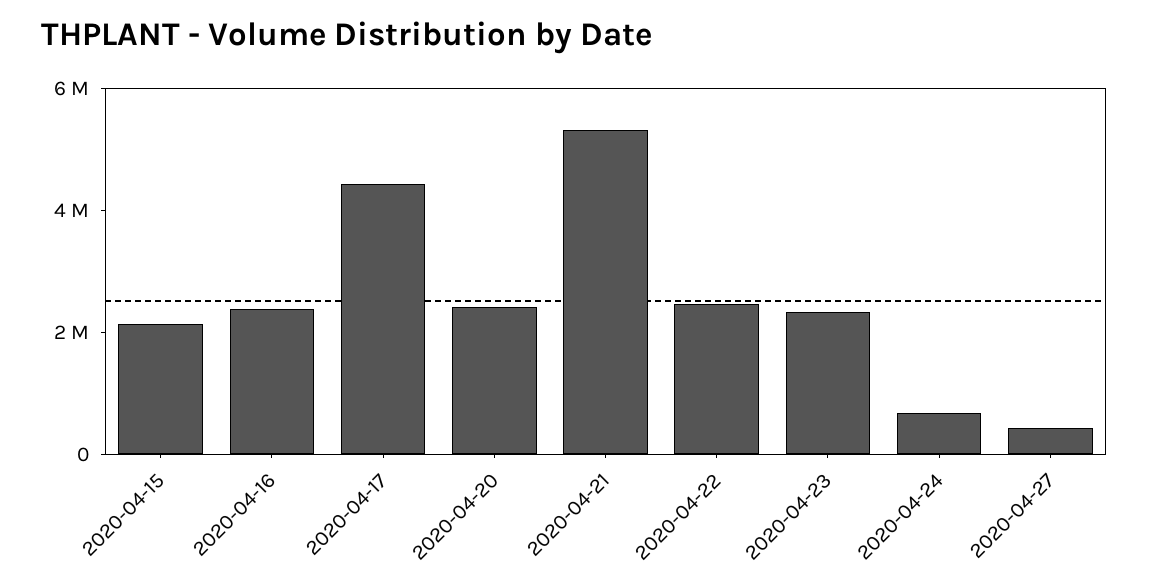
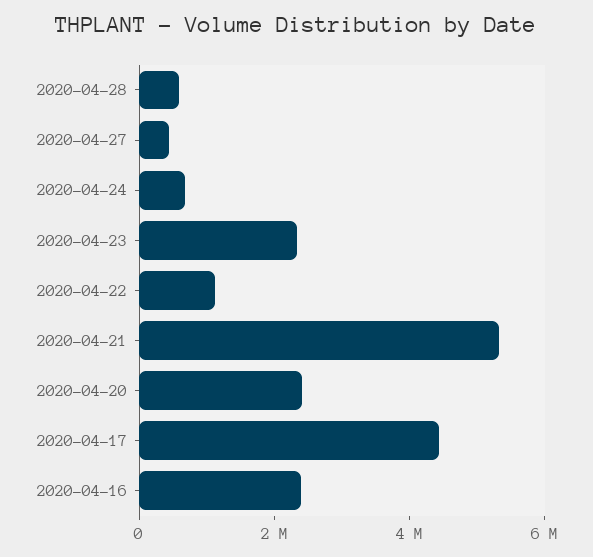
2020-04-15: 2000000 -> none
2020-04-22: 2500000 -> 1000000
2020-04-28: none -> 500000

